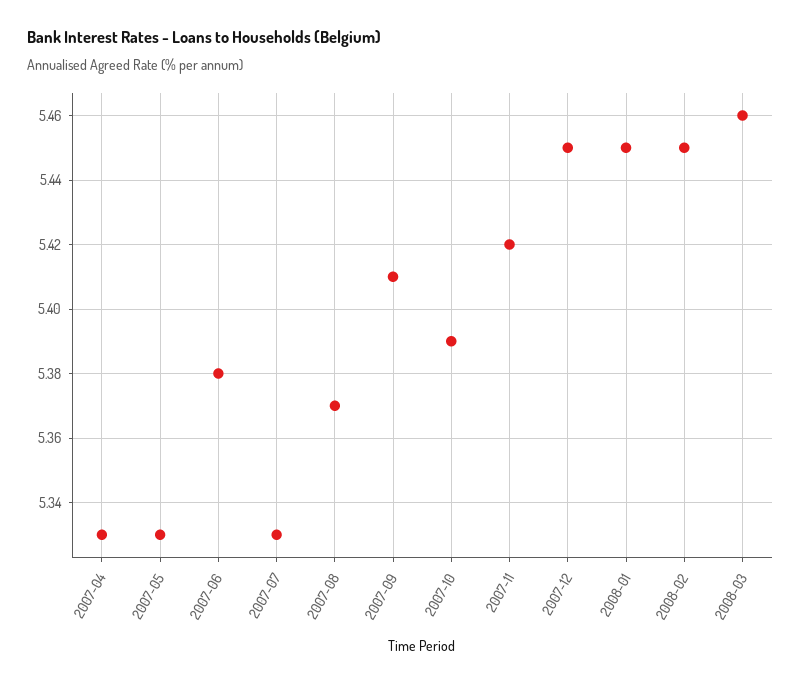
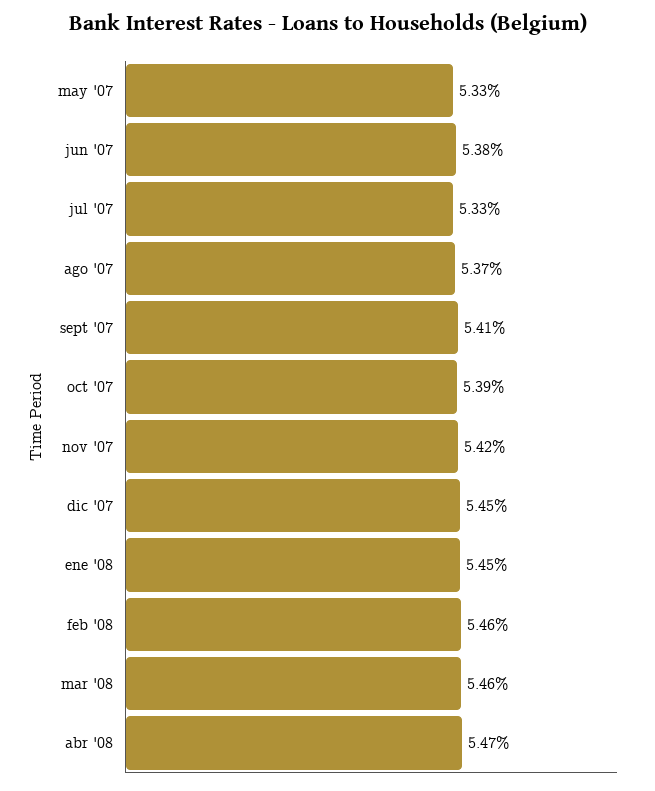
2007-04: 5.33 -> none
2008-02: 5.45 -> 5.46
abr '08: none -> 5.47

